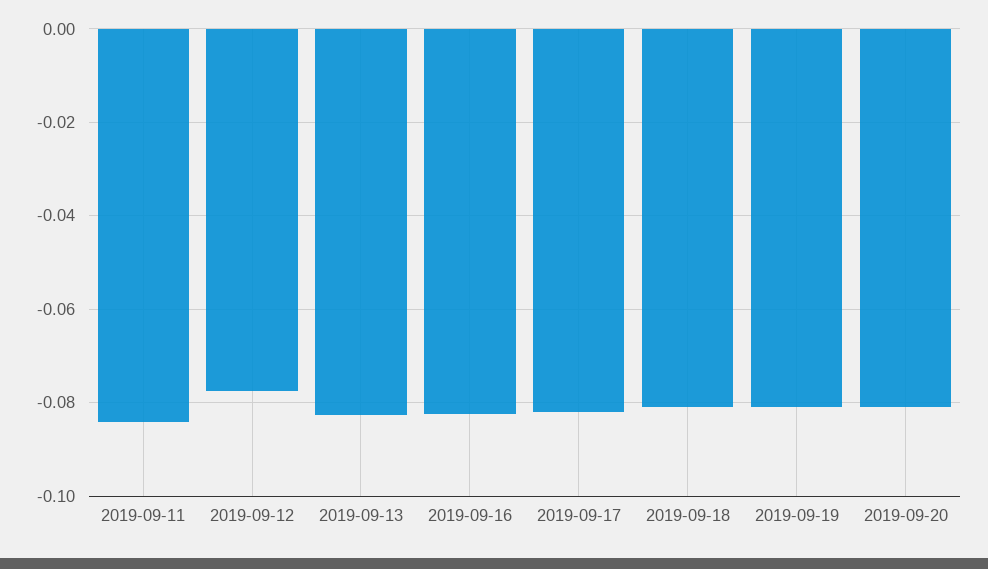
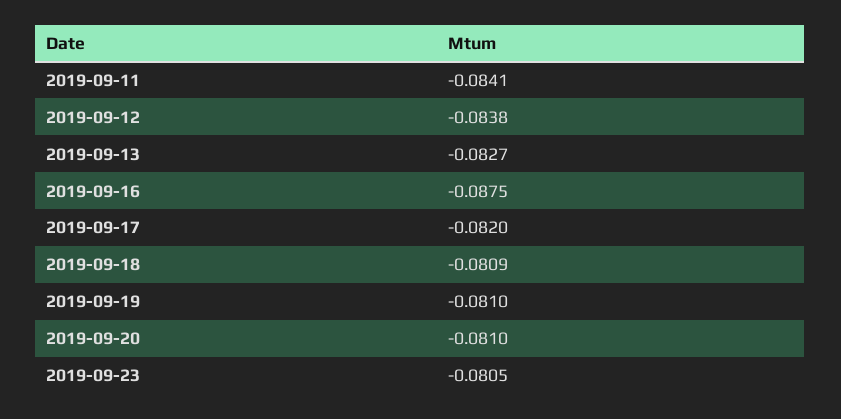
2019-09-12: -0.078 -> -0.0838
2019-09-16: -0.082 -> -0.0875
2019-09-23: none -> -0.0805

